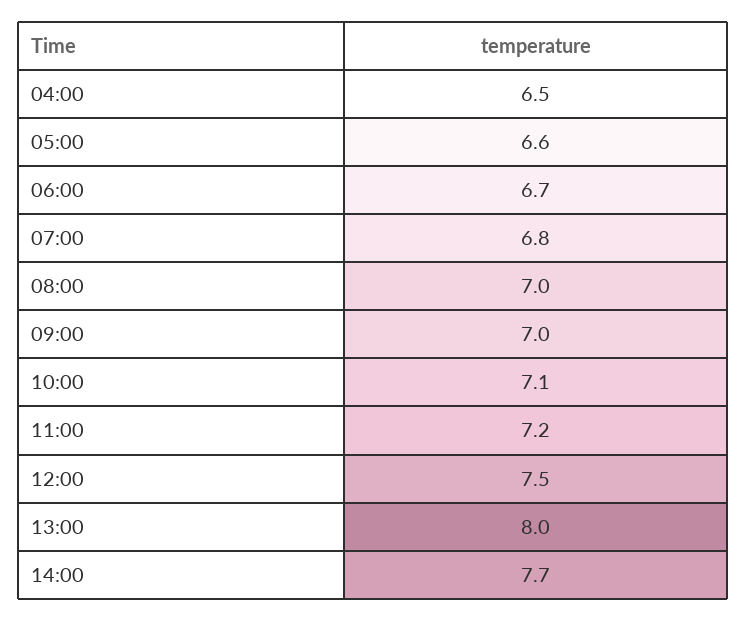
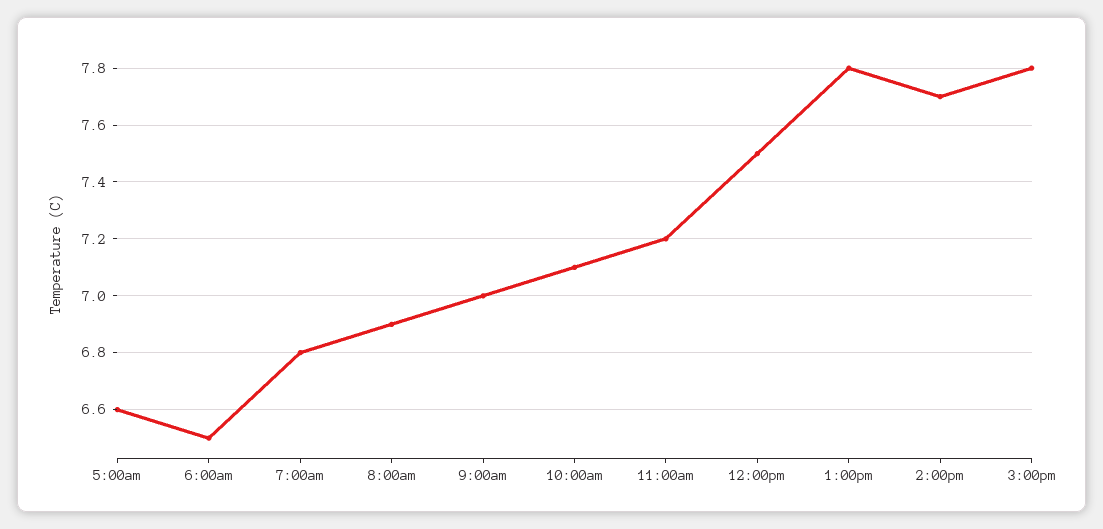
04:00: 6.5 -> none
06:00: 6.7 -> 6.5
08:00: 7 -> 6.9
13:00: 8 -> 7.8
3:00pm: none -> 7.8

